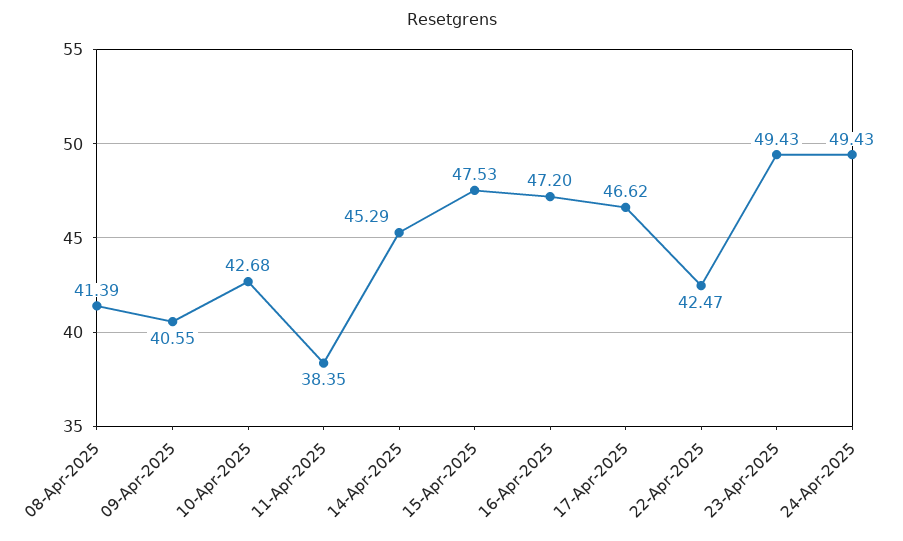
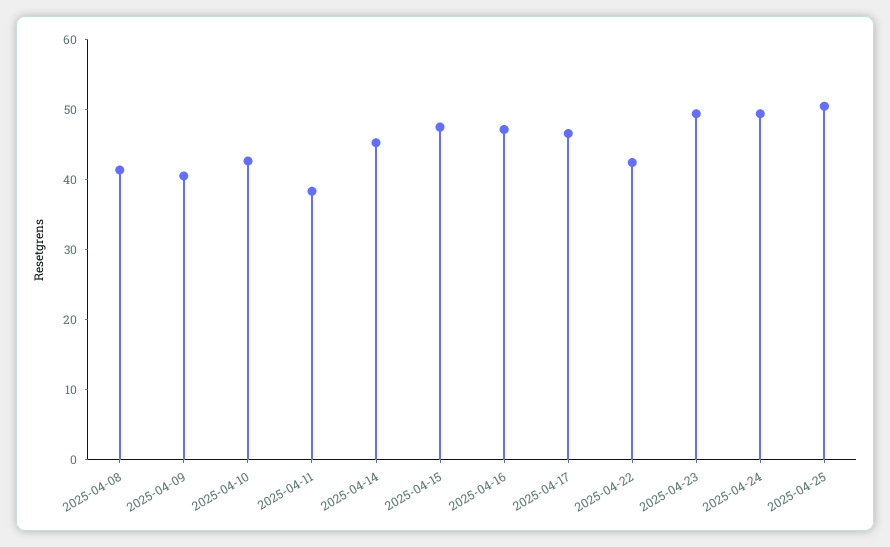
2025-04-25: none -> 50

